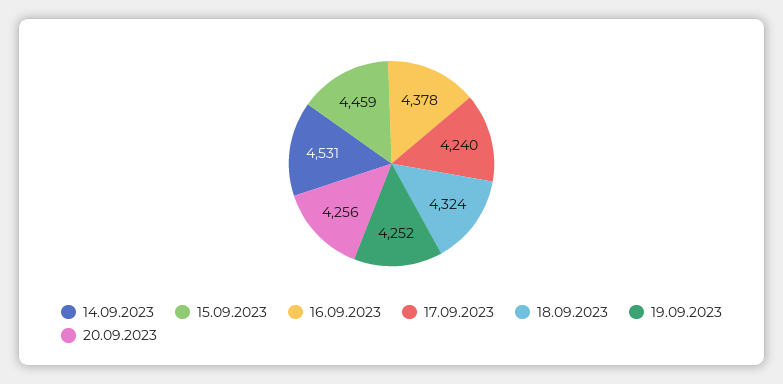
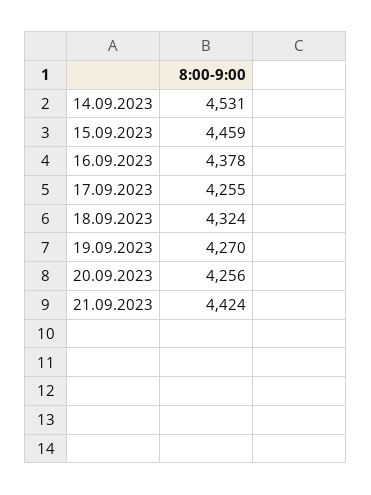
17.09.2023: 4240 -> 4255
19.09.2023: 4252 -> 4270
21.09.2023: none -> 4424

